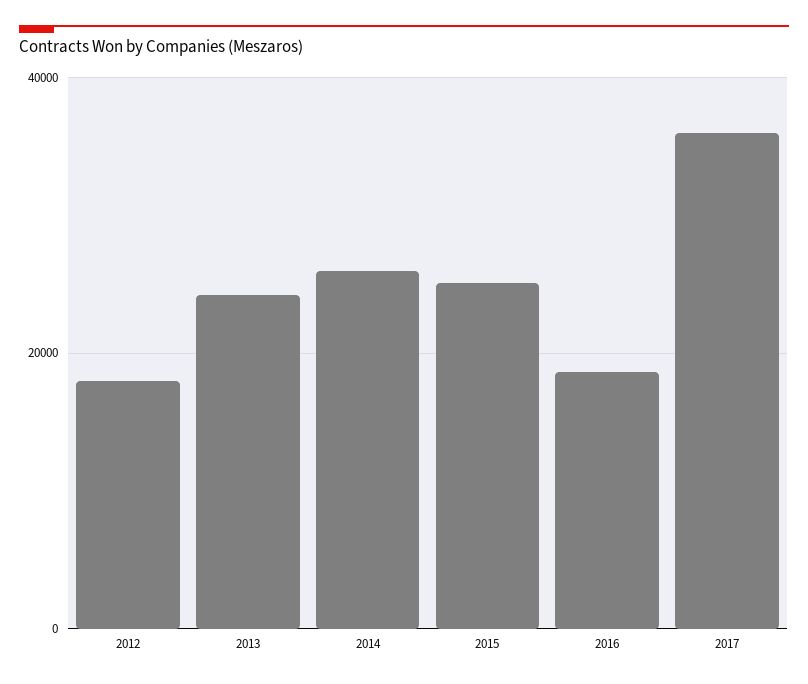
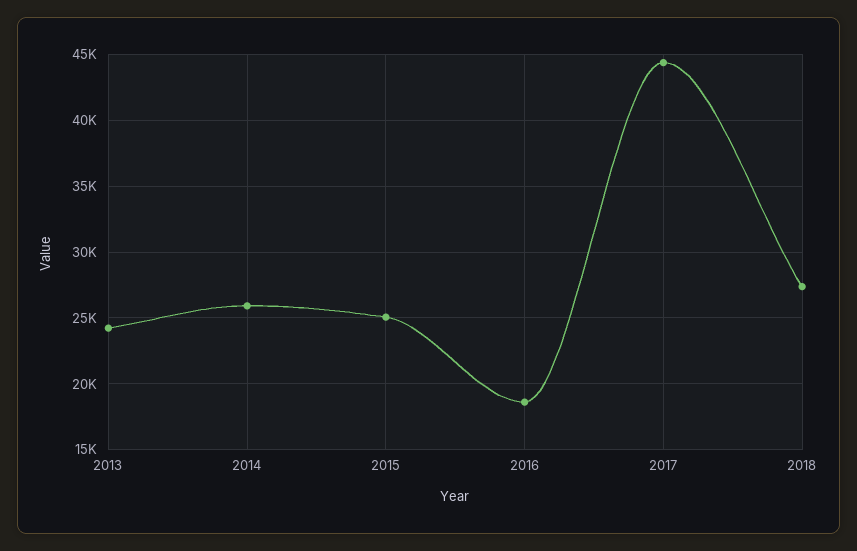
2012: 18000 -> none
2017: 36000 -> 44500
2018: none -> 27500

